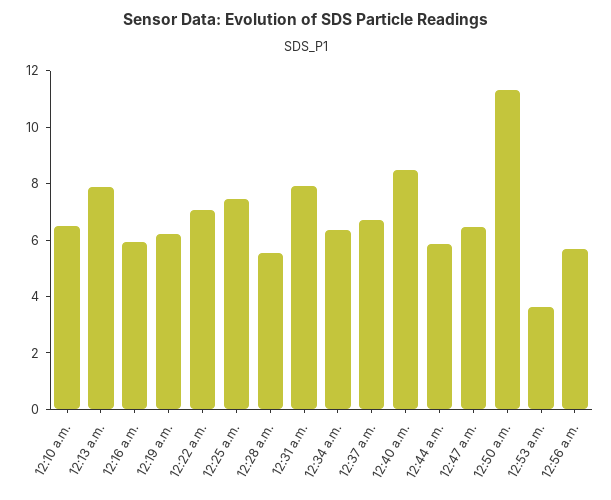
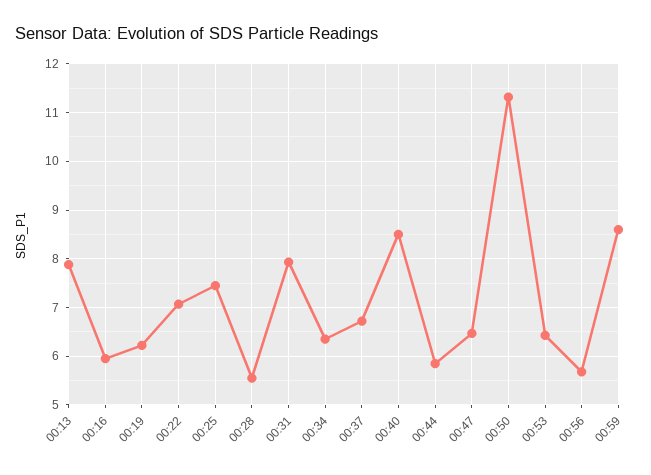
12:10 a.m.: 6.5 -> none
12:53 a.m.: 3.5 -> 6.4
00:59: none -> 8.6

